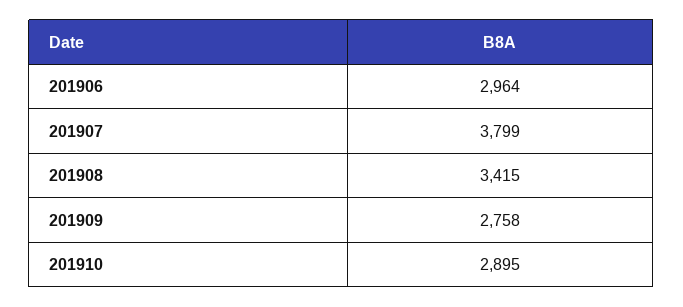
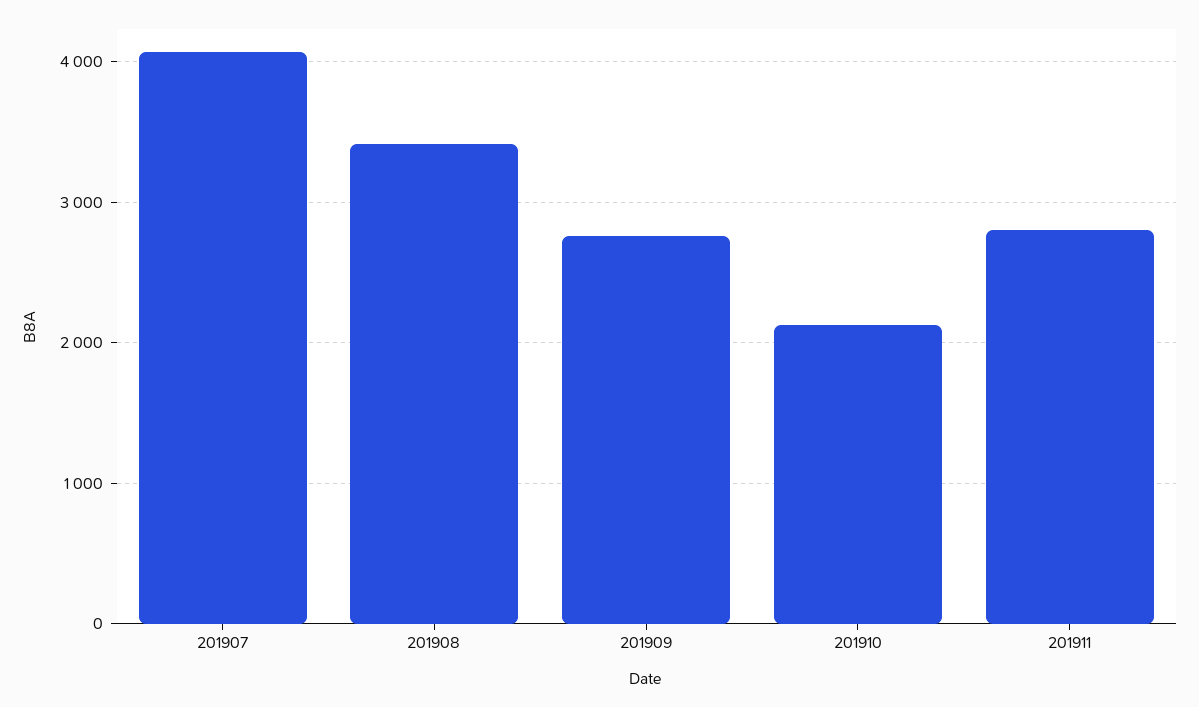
201906: 2964 -> none
201907: 3799 -> 4100
201910: 2895 -> 2100
201911: none -> 2800

